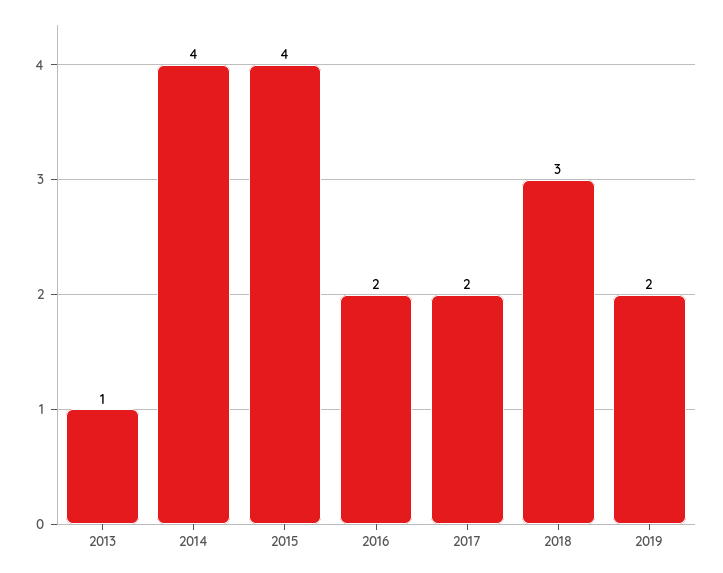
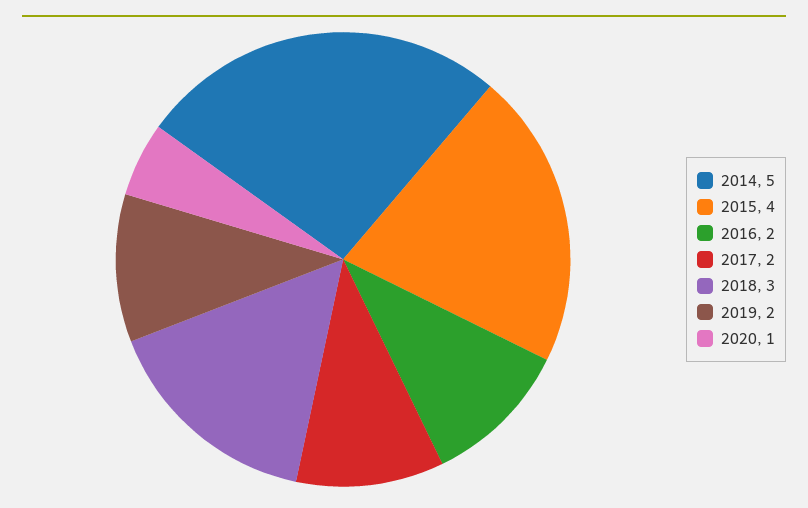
2013: 1 -> none
2014: 4 -> 5
2020: none -> 1

